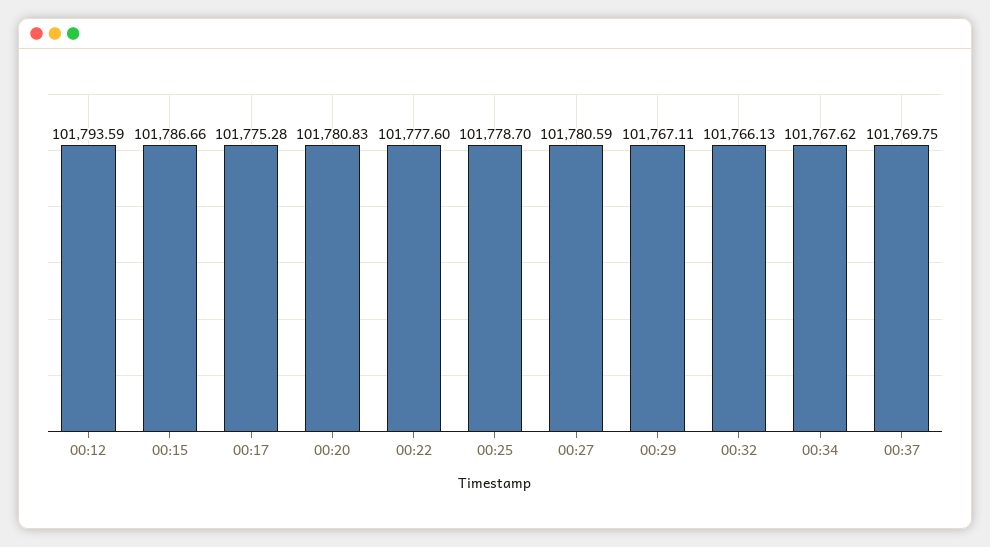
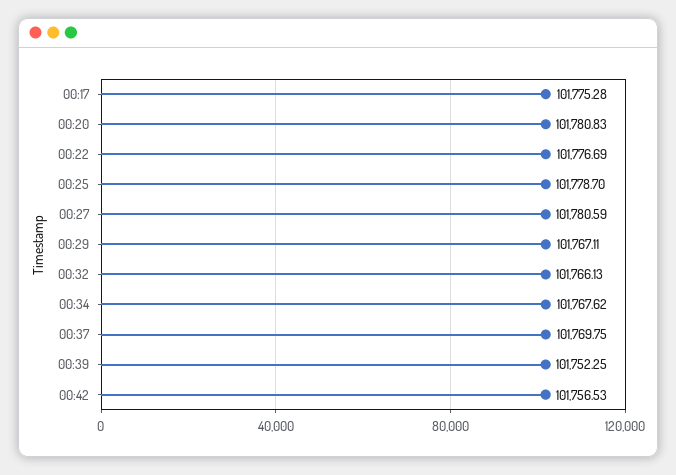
00:12: 101793.59 -> none
00:15: 101786.66 -> none
00:22: 101777.6 -> 101776.69
00:39: none -> 101752.25
00:42: none -> 101756.53

